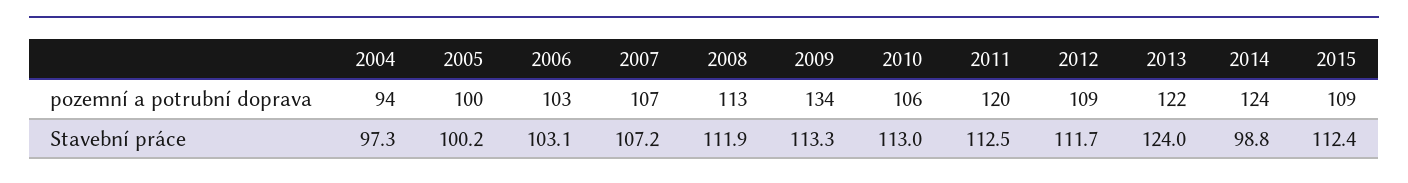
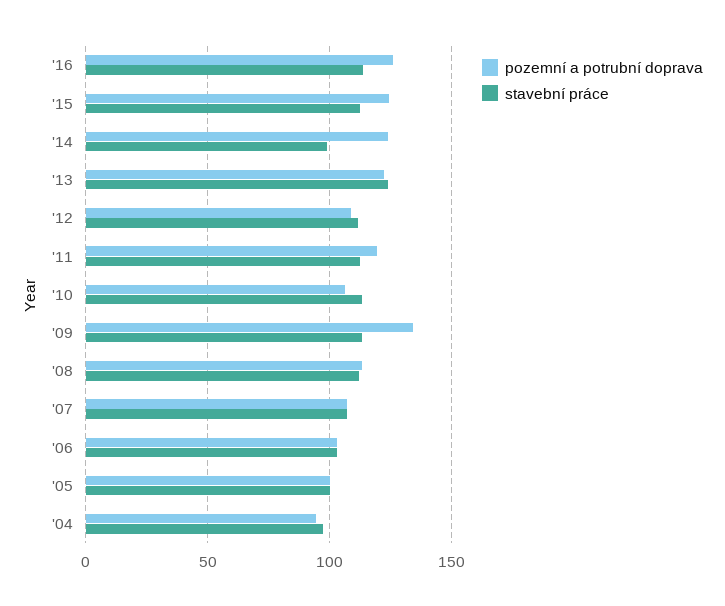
pozemní a potrubní doprava, 2015: 109 -> 125
pozemní a potrubní doprava, '16: none -> 125
Stavební práce, '16: none -> 115

